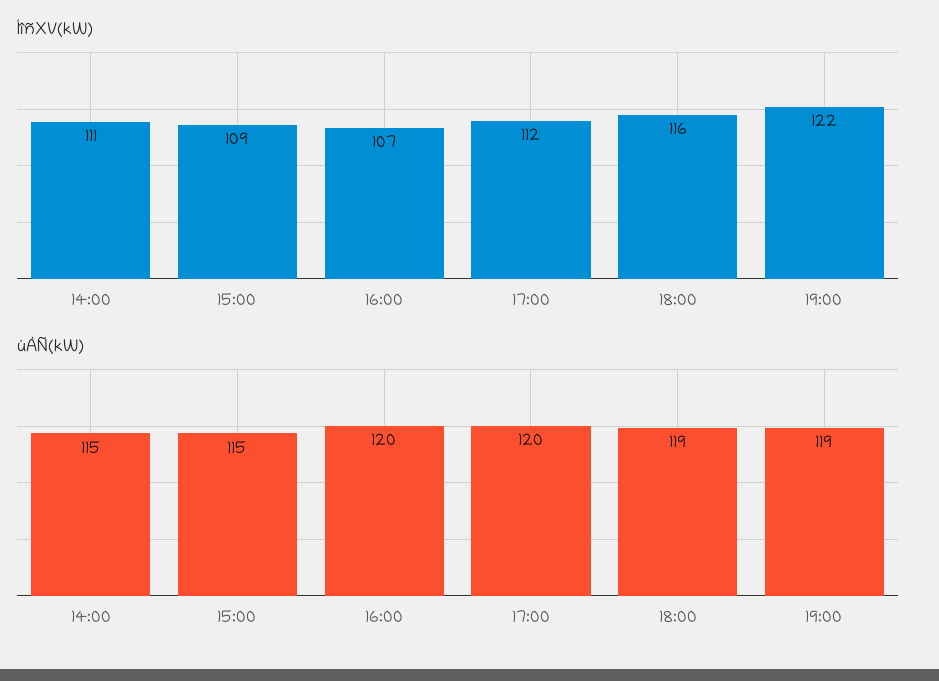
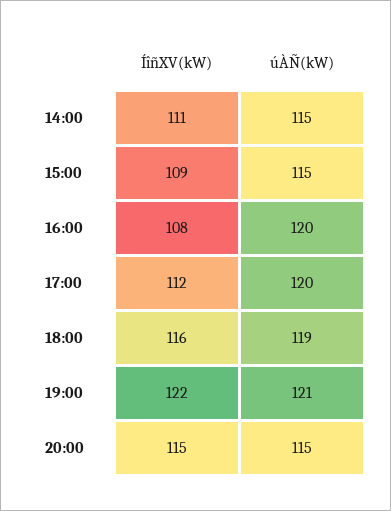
ÍîñXV(kW), 16:00: 107 -> 108
úÀÑ(kW), 19:00: 119 -> 121
ÍîñXV(kW), 20:00: none -> 115
úÀÑ(kW), 20:00: none -> 115

